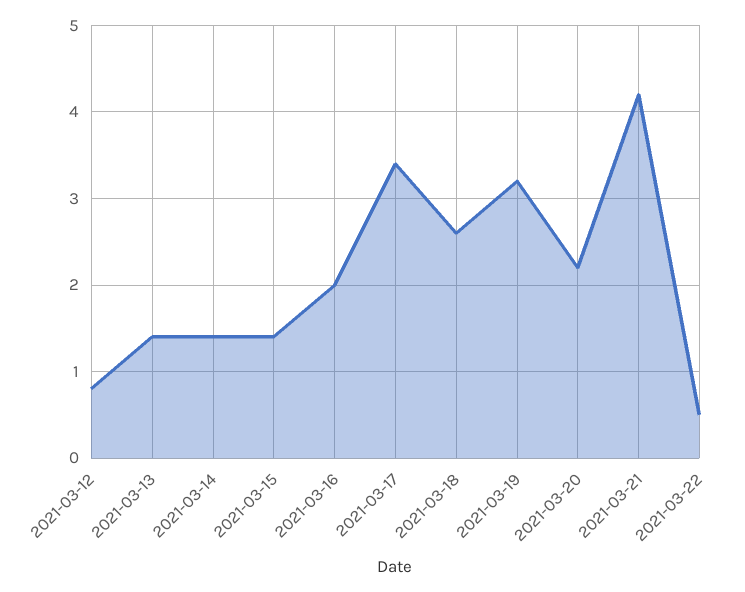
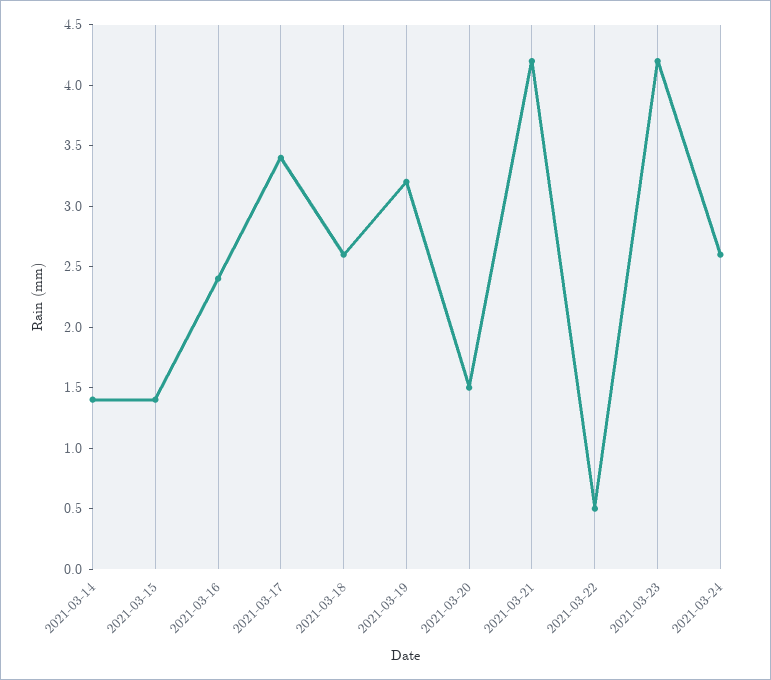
2021-03-12: 0.8 -> none
2021-03-13: 1.4 -> none
2021-03-16: 2 -> 2.4
2021-03-20: 2.2 -> 1.5
2021-03-23: none -> 4.2
2021-03-24: none -> 2.6

